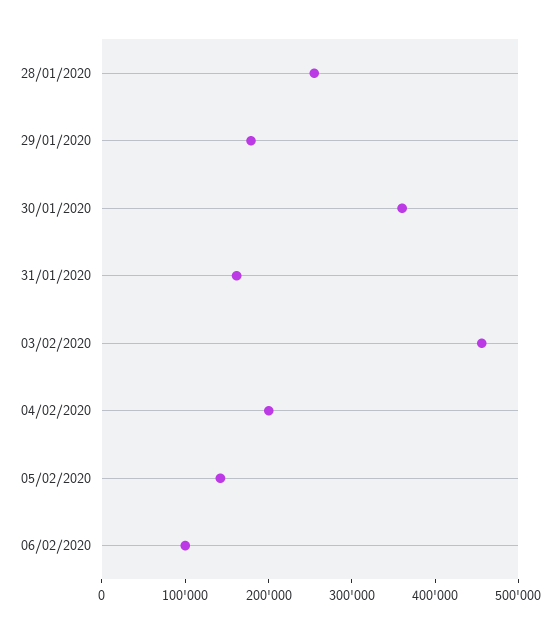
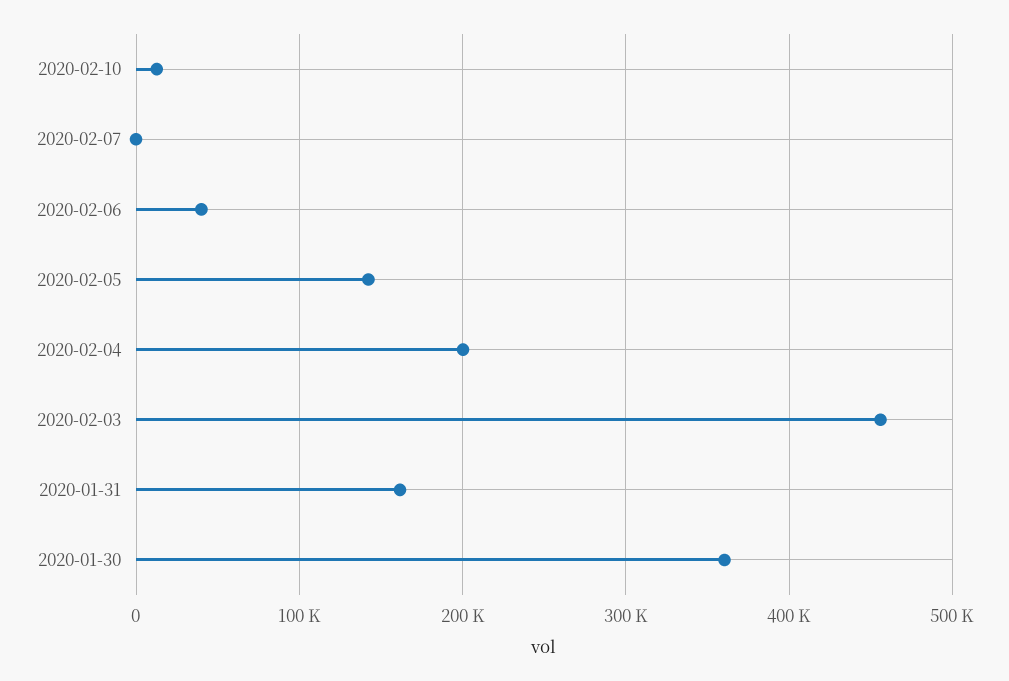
28/01/2020: 260000 -> none
29/01/2020: 180000 -> none
06/02/2020: 100000 -> 40000
2020-02-10: none -> 10000
2020-02-07: none -> 0

